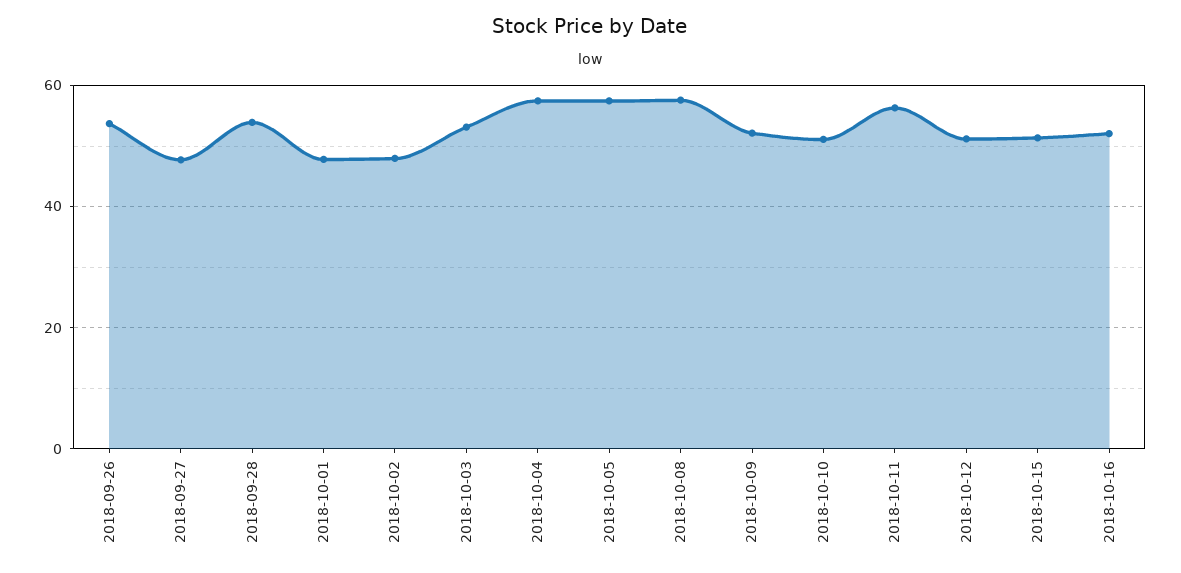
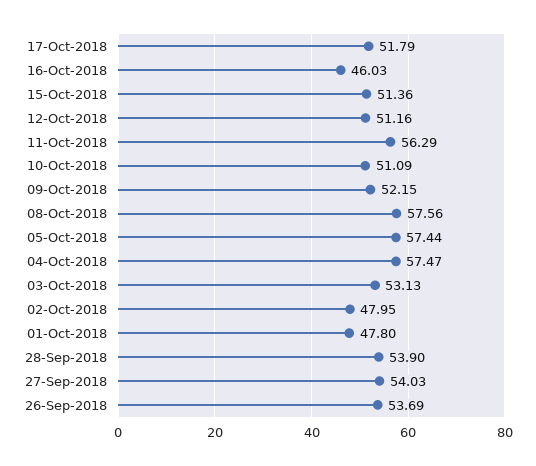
2018-09-27: 48 -> 54.03
2018-10-16: 52 -> 46.03
17-Oct-2018: none -> 51.79

